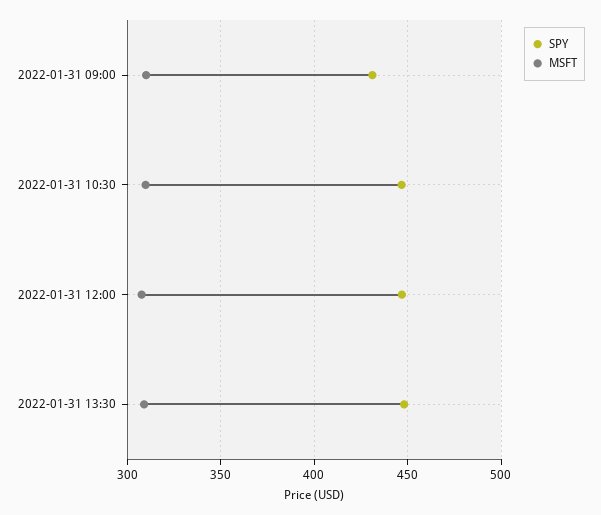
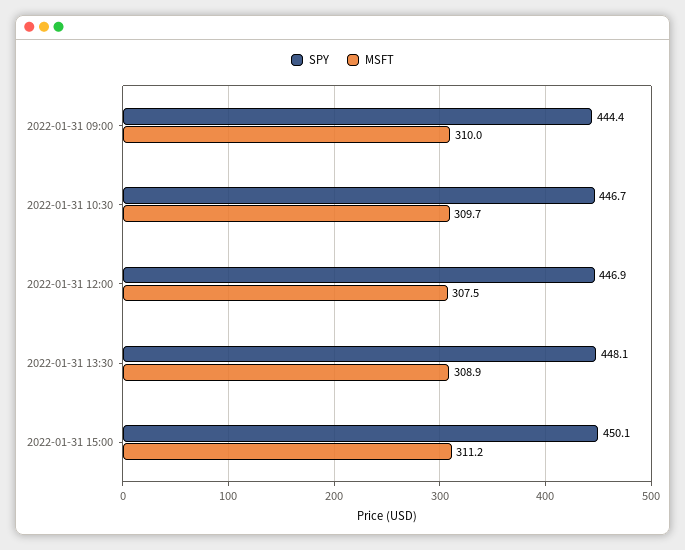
SPY, 2022-01-31 09:00: 430 -> 444.4
SPY, 2022-01-31 15:00: none -> 450.1
MSFT, 2022-01-31 15:00: none -> 311.2

